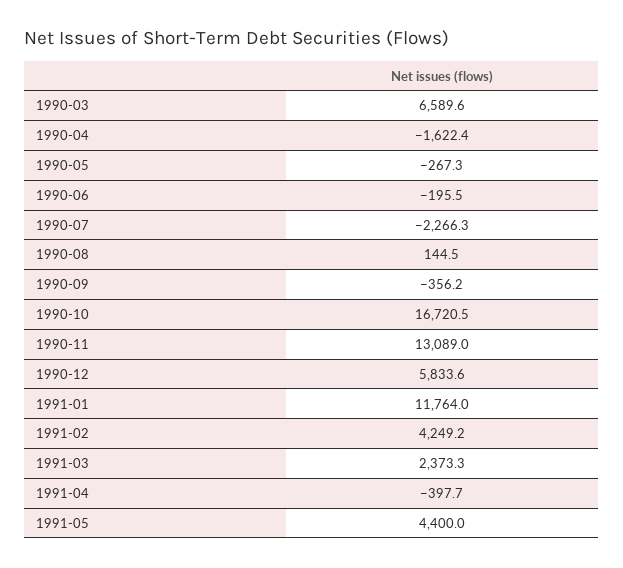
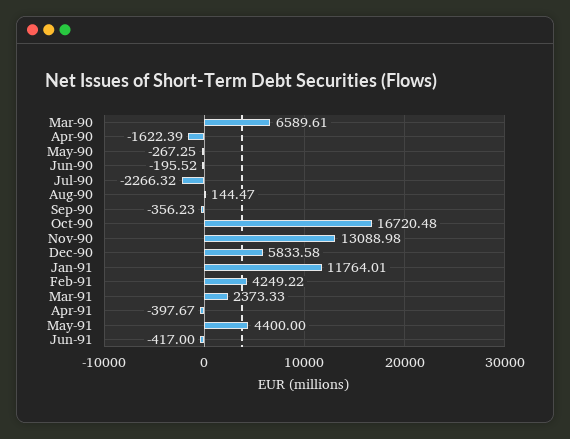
Jun-91: none -> -417

